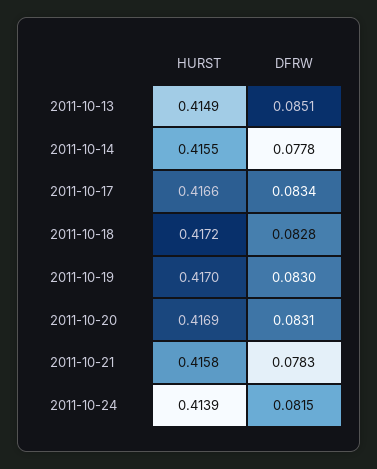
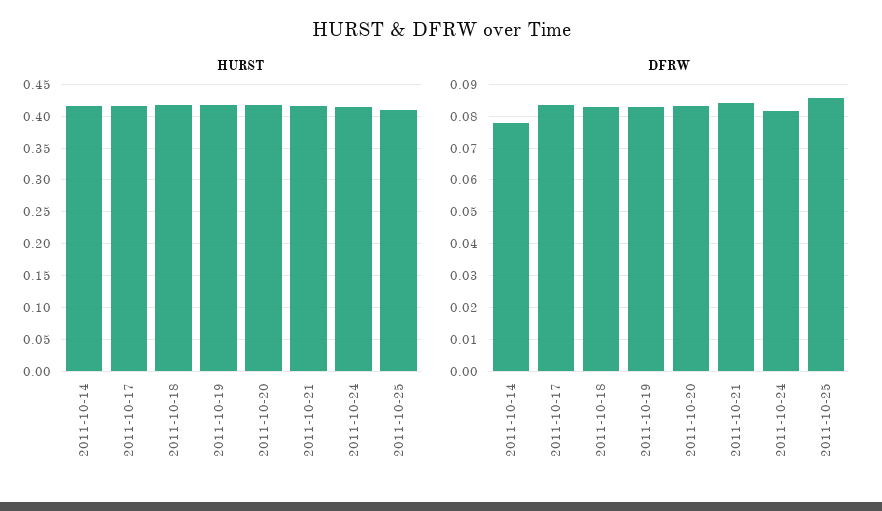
HURST, 2011-10-13: 0.4149 -> none
DFRW, 2011-10-13: 0.0851 -> none
DFRW, 2011-10-21: 0.0783 -> 0.084
HURST, 2011-10-25: none -> 0.41
DFRW, 2011-10-25: none -> 0.086

